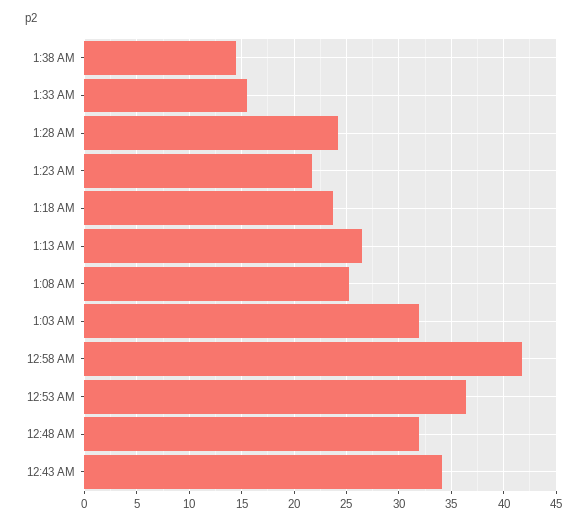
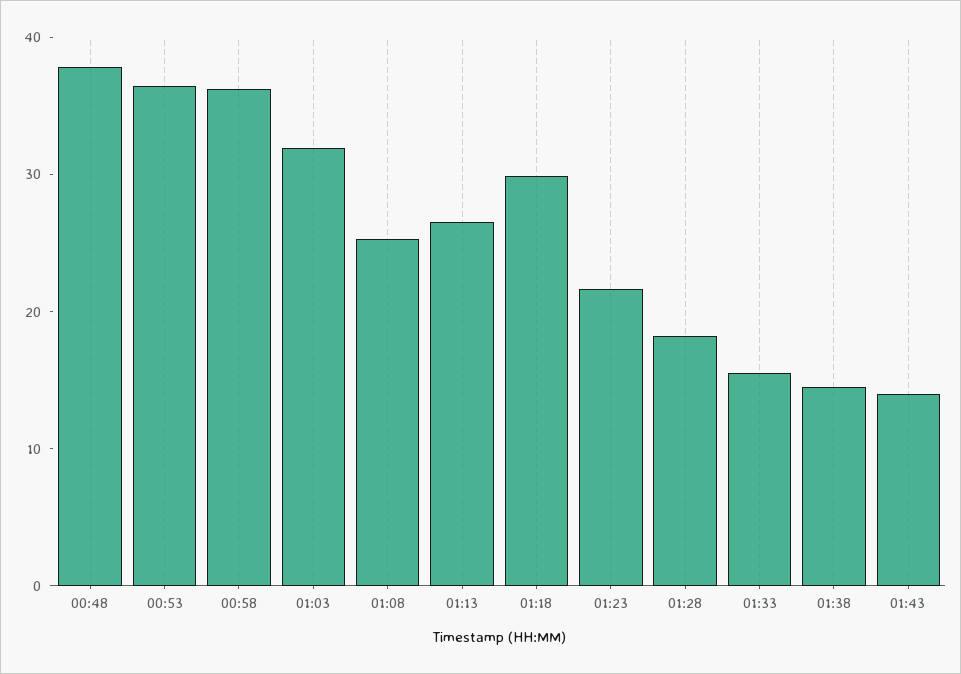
1:28 AM: 24 -> 18
1:18 AM: 24 -> 30
12:58 AM: 42 -> 36
12:48 AM: 32 -> 38
12:43 AM: 34 -> none
01:43: none -> 14

